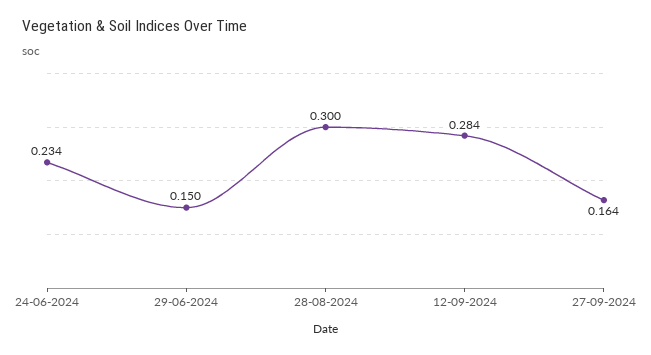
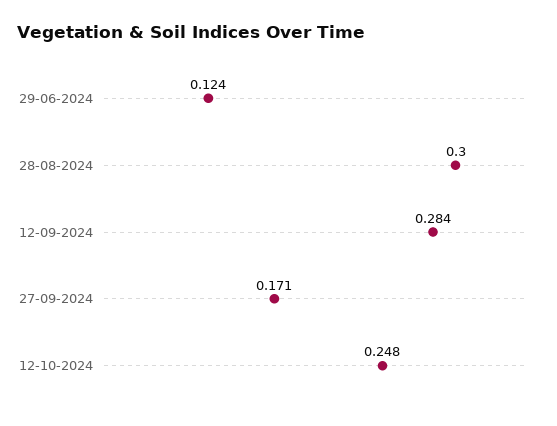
24-06-2024: 0.234 -> none
29-06-2024: 0.15 -> 0.124
27-09-2024: 0.164 -> 0.171
12-10-2024: none -> 0.248

